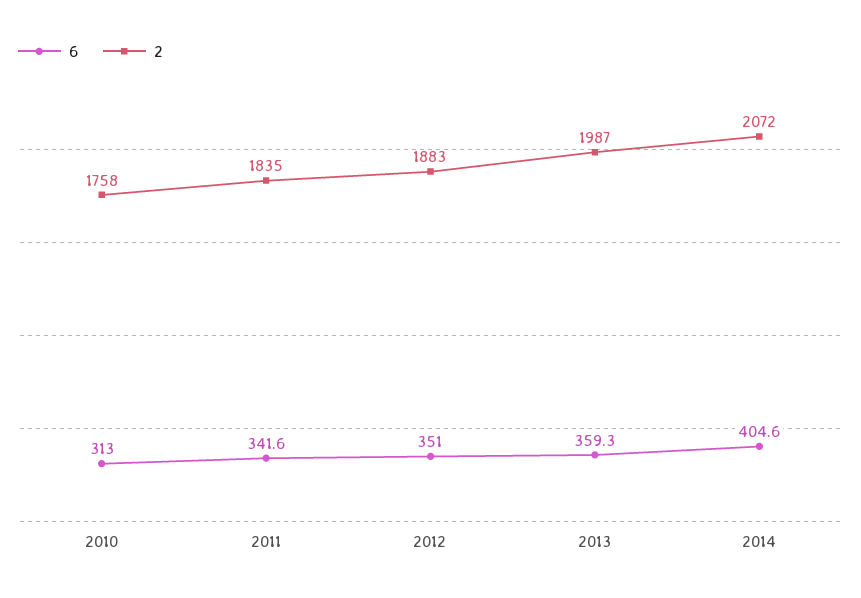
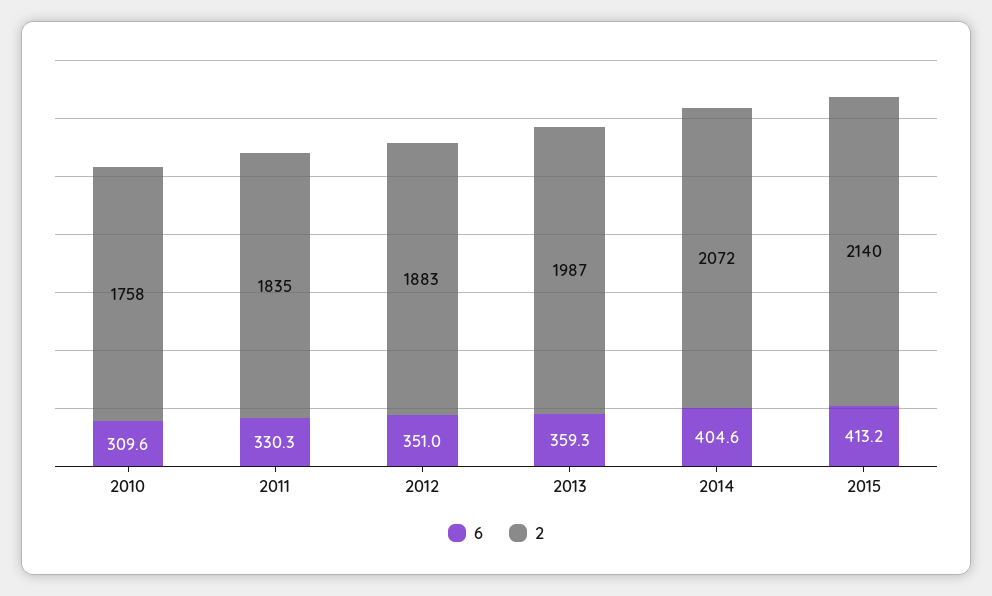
6, 2010: 313 -> 309.6
6, 2011: 341.6 -> 330.3
6, 2015: none -> 413.2
2, 2015: none -> 2140

